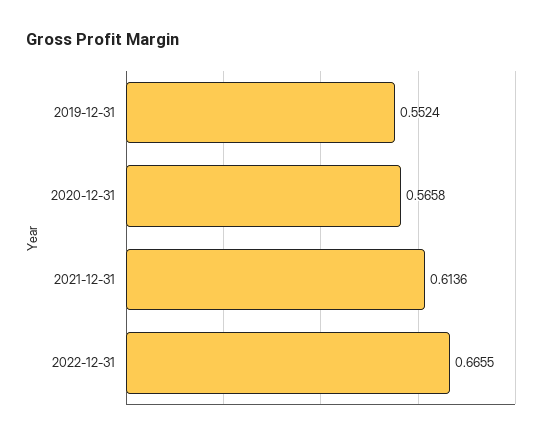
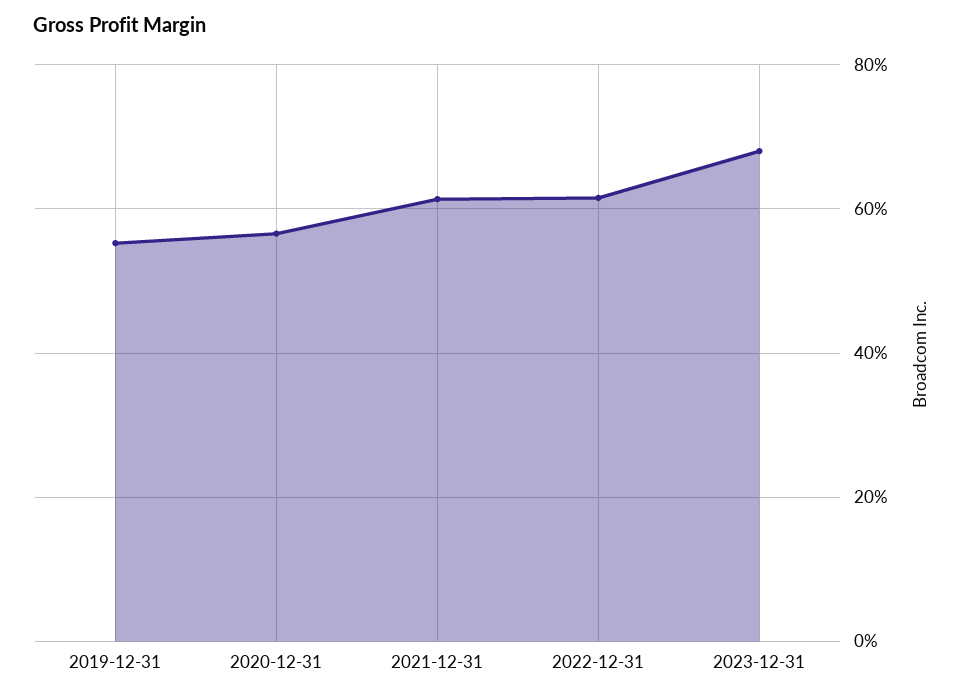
2022-12-31: 0.6655 -> 0.62
2023-12-31: none -> 0.68

